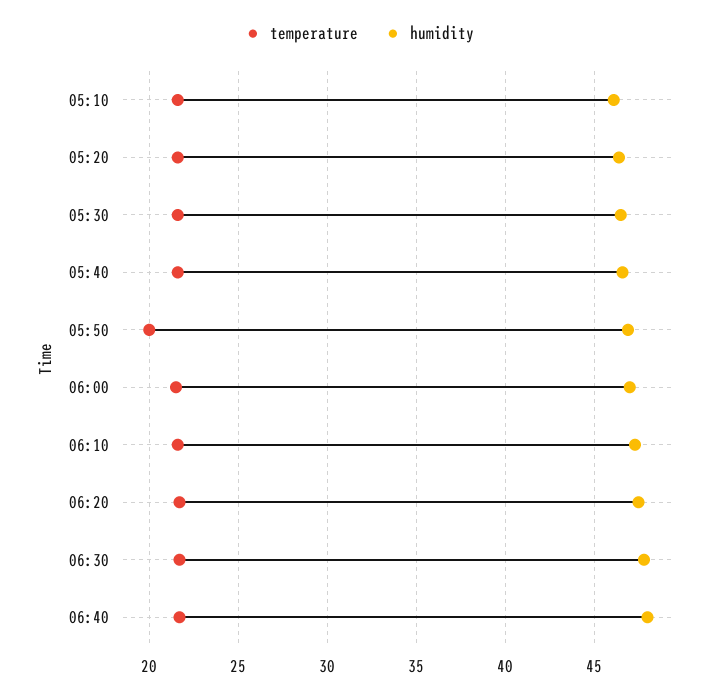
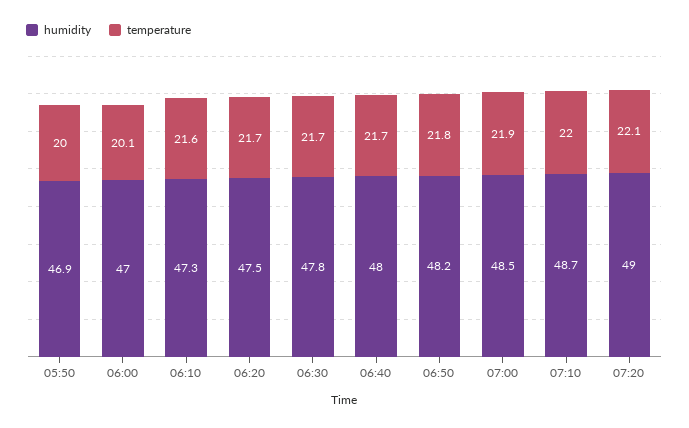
temperature, 05:10: 21.5 -> none
humidity, 05:10: 46 -> none
temperature, 05:20: 21.5 -> none
humidity, 05:20: 46.5 -> none
temperature, 05:30: 21.5 -> none
humidity, 05:30: 46.5 -> none
temperature, 05:40: 21.5 -> none
humidity, 05:40: 46.5 -> none
temperature, 06:00: 21.5 -> 20.1
humidity, 06:50: none -> 48.2
temperature, 06:50: none -> 21.8
humidity, 07:00: none -> 48.5
temperature, 07:00: none -> 21.9
humidity, 07:10: none -> 48.7
temperature, 07:10: none -> 22
humidity, 07:20: none -> 49
temperature, 07:20: none -> 22.1

